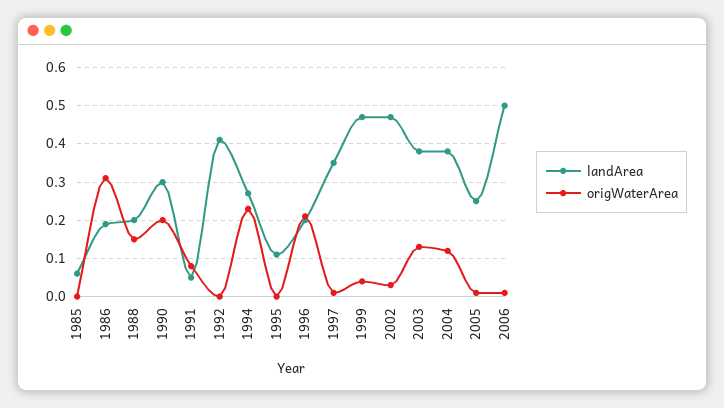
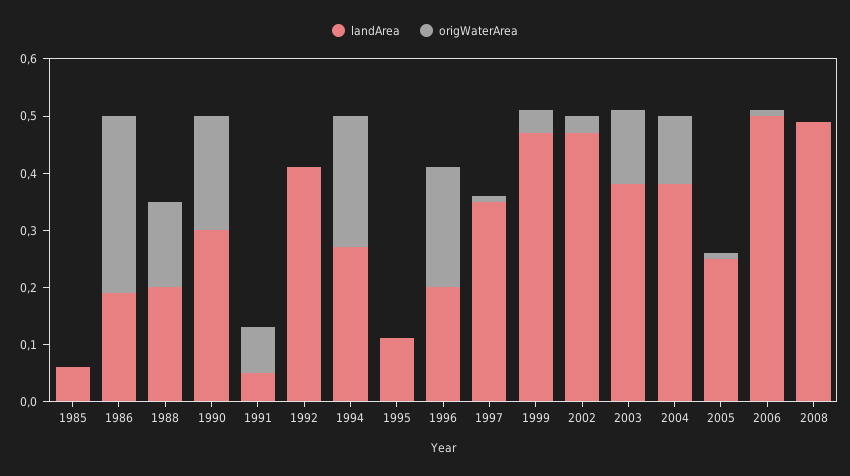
landArea, 2008: none -> 0.5
origWaterArea, 2008: none -> 0

